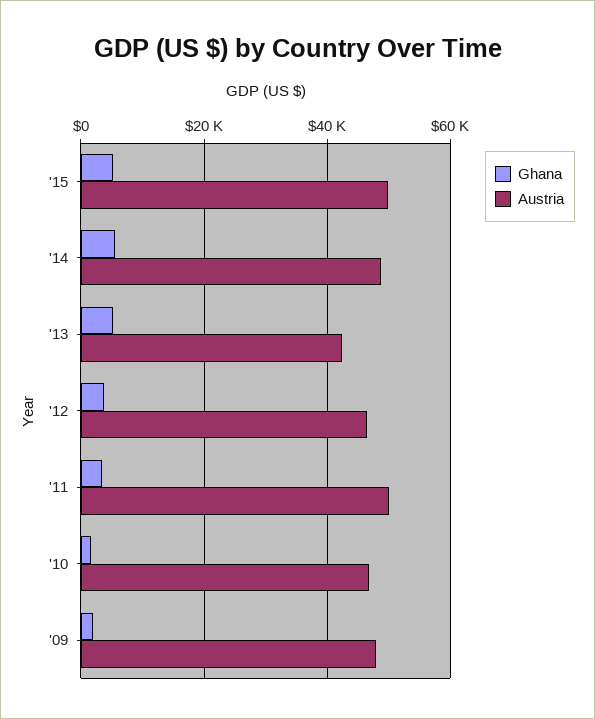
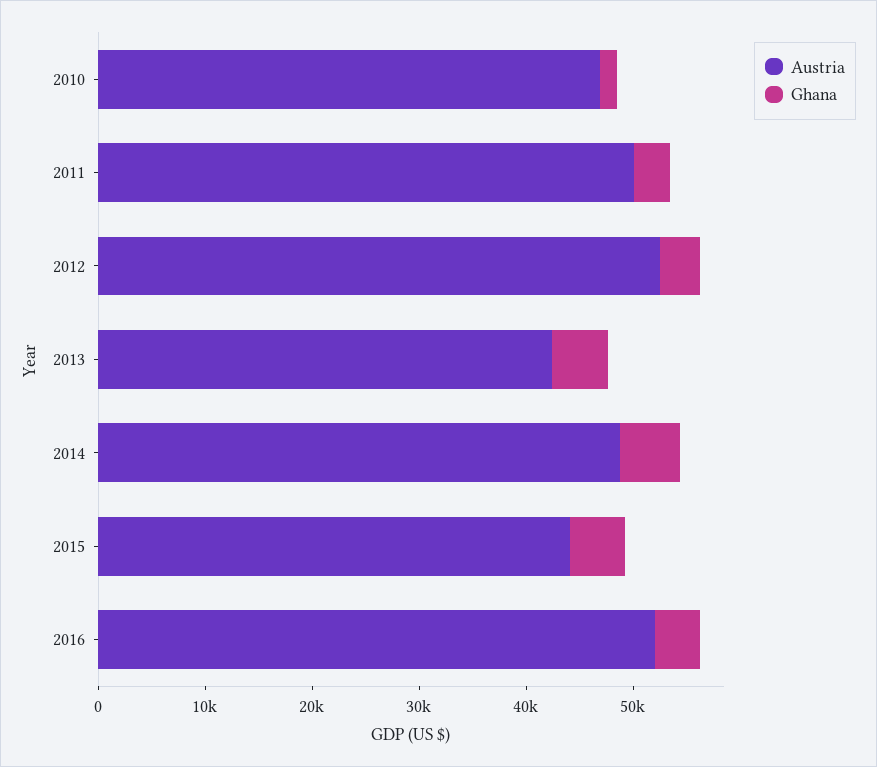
Austria, '15: 50000 -> 44000
Austria, '12: 46000 -> 52000
Ghana, '09: 2000 -> none
Austria, '09: 48000 -> none
Austria, 2016: none -> 52000
Ghana, 2016: none -> 4000

